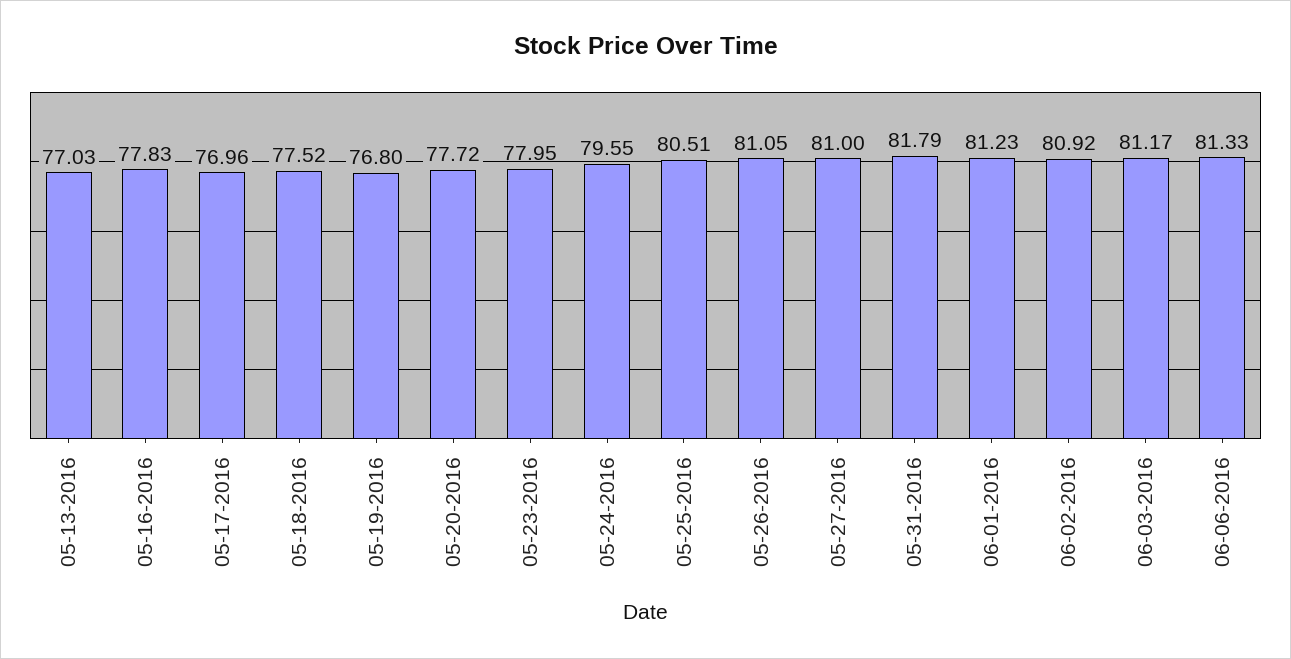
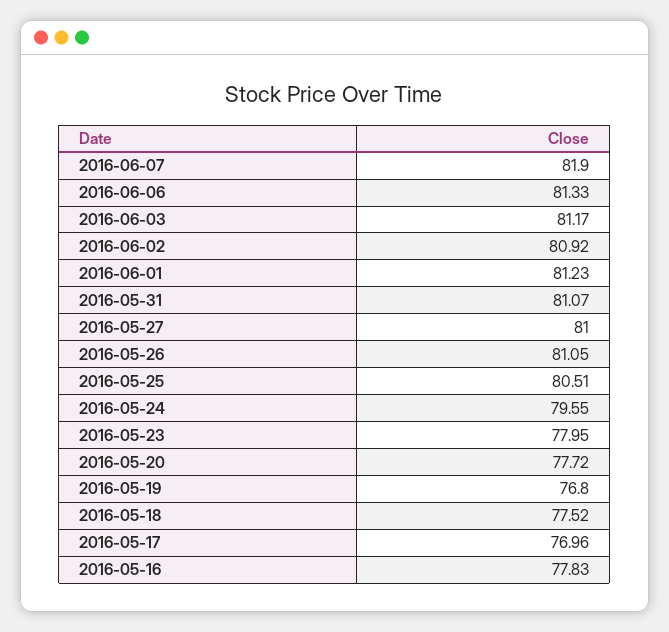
05-13-2016: 77.03 -> none
05-31-2016: 81.79 -> 81.07
2016-06-07: none -> 81.9

